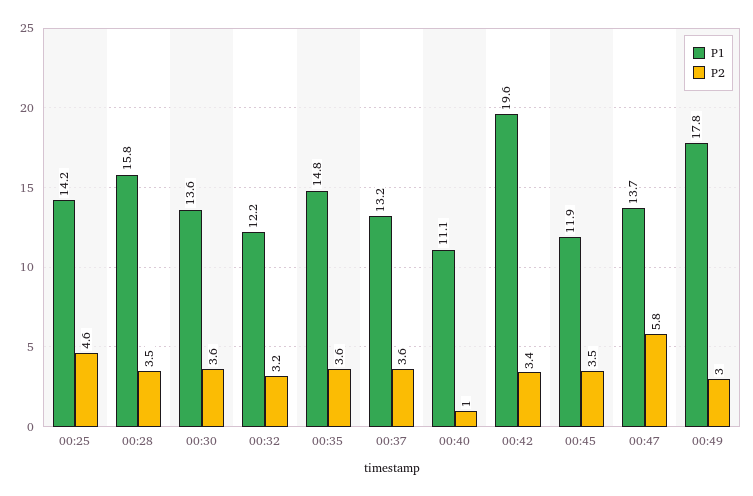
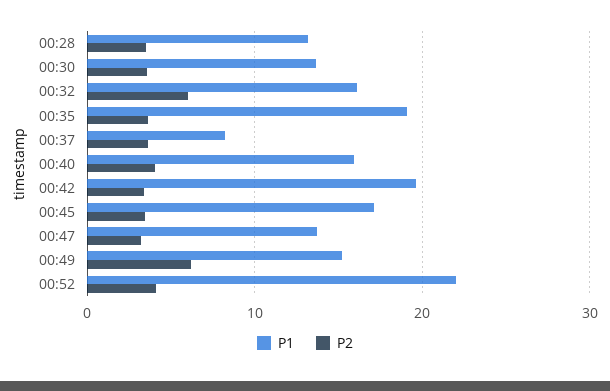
P1, 00:25: 14.2 -> none
P2, 00:25: 4.6 -> none
P1, 00:28: 15.8 -> 13
P1, 00:32: 12.2 -> 16
P2, 00:32: 3.2 -> 6
P1, 00:35: 14.8 -> 19
P1, 00:37: 13.2 -> 8
P1, 00:40: 11.1 -> 16
P2, 00:40: 1 -> 4
P1, 00:45: 11.9 -> 17
P2, 00:47: 5.8 -> 3
P1, 00:49: 17.8 -> 15
P2, 00:49: 3 -> 6
P1, 00:52: none -> 22
P2, 00:52: none -> 4

